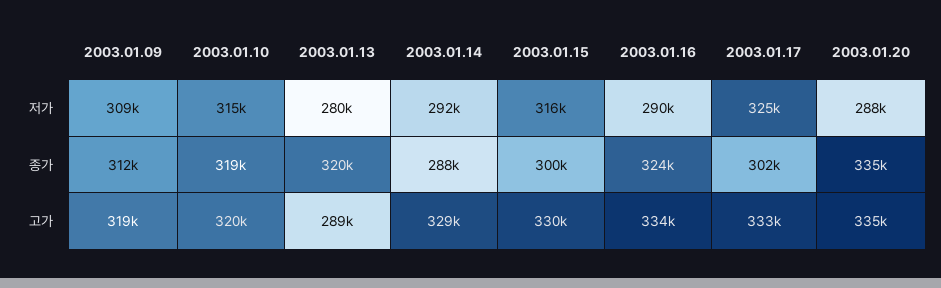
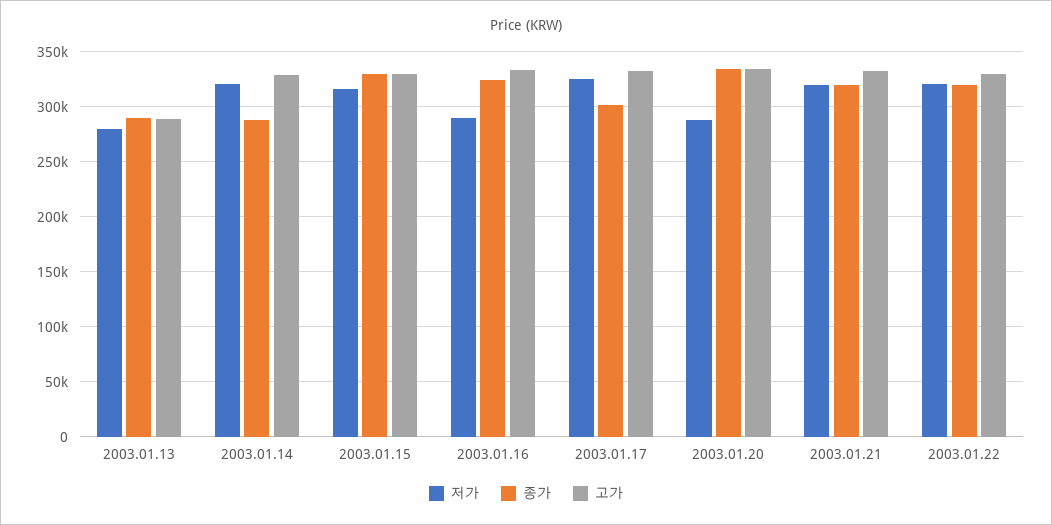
저가, 2003.01.09: 309000 -> none
저가, 2003.01.10: 315000 -> none
저가, 2003.01.14: 292000 -> 320000
종가, 2003.01.09: 312000 -> none
종가, 2003.01.10: 319000 -> none
종가, 2003.01.13: 320000 -> 290000
종가, 2003.01.15: 300000 -> 330000
고가, 2003.01.09: 319000 -> none
고가, 2003.01.10: 320000 -> none
저가, 2003.01.21: none -> 320000
종가, 2003.01.21: none -> 320000
고가, 2003.01.21: none -> 330000
저가, 2003.01.22: none -> 320000
종가, 2003.01.22: none -> 320000
고가, 2003.01.22: none -> 330000

